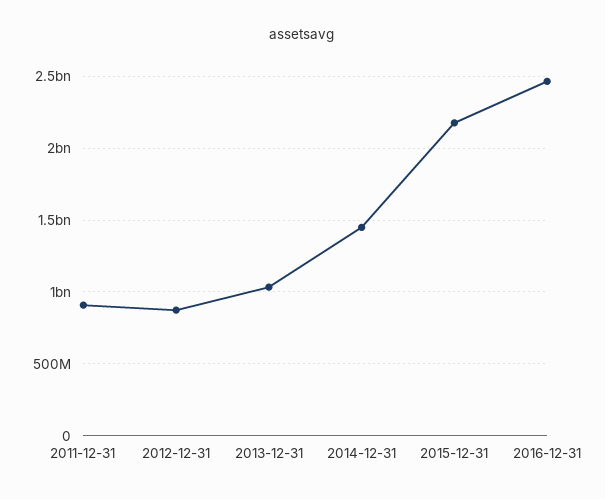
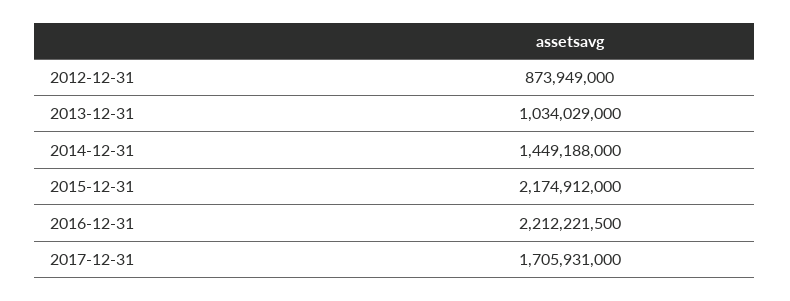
2011-12-31: 900000000 -> none
2016-12-31: 2450000000 -> 2212221500
2017-12-31: none -> 1705931000

